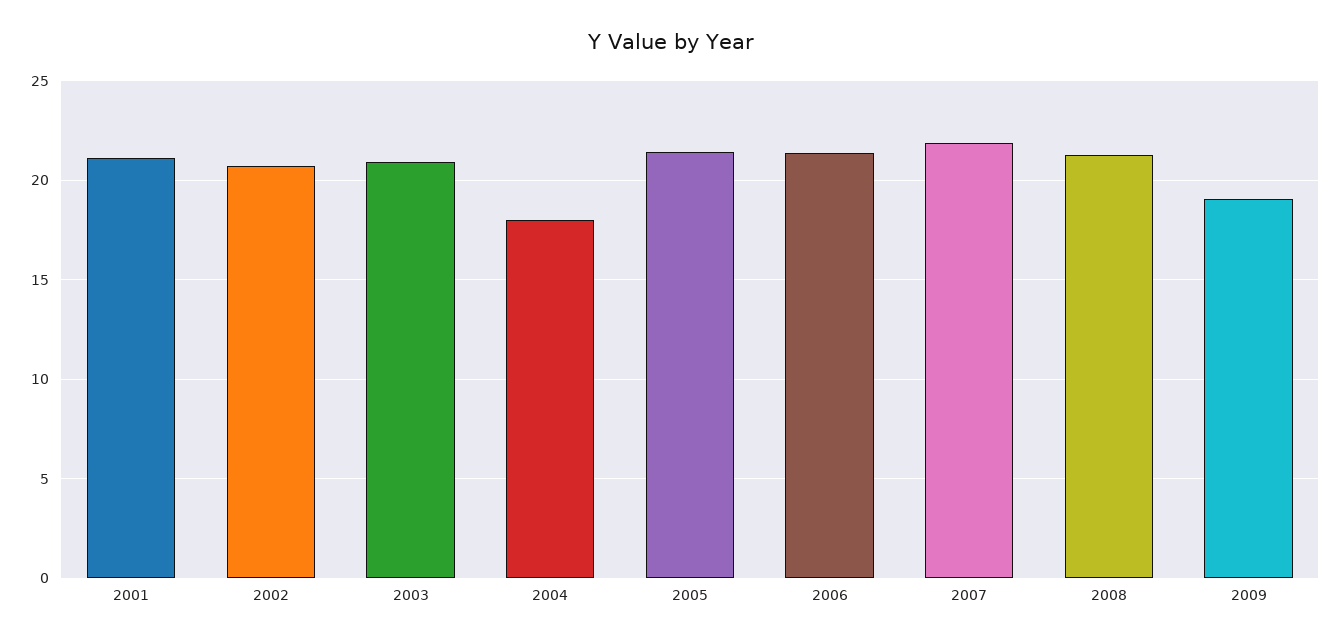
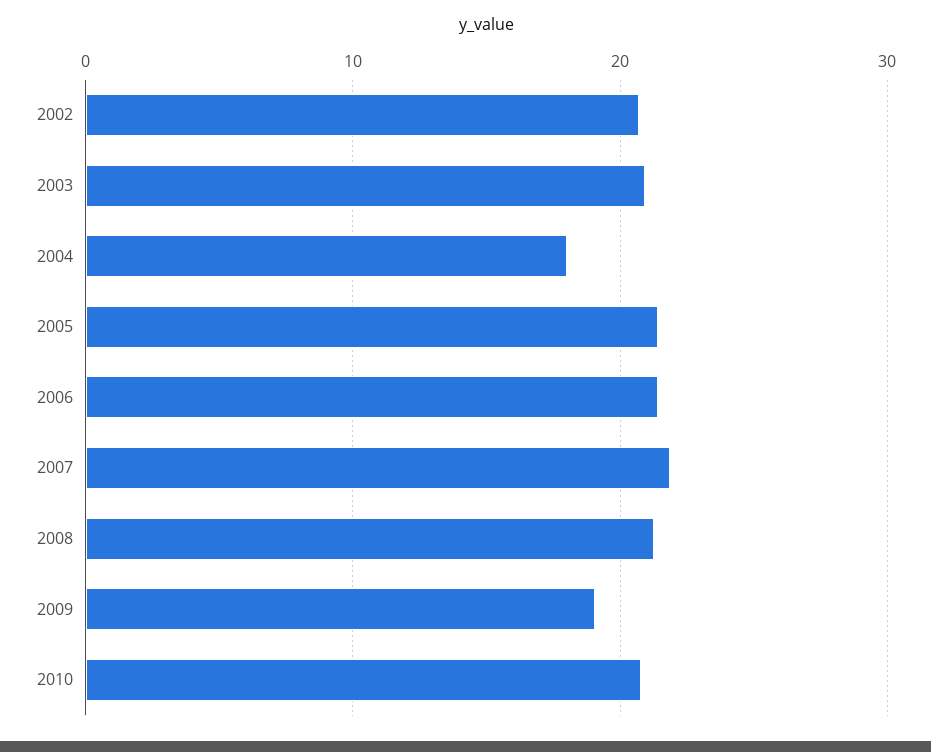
2001: 21 -> none
2010: none -> 21

